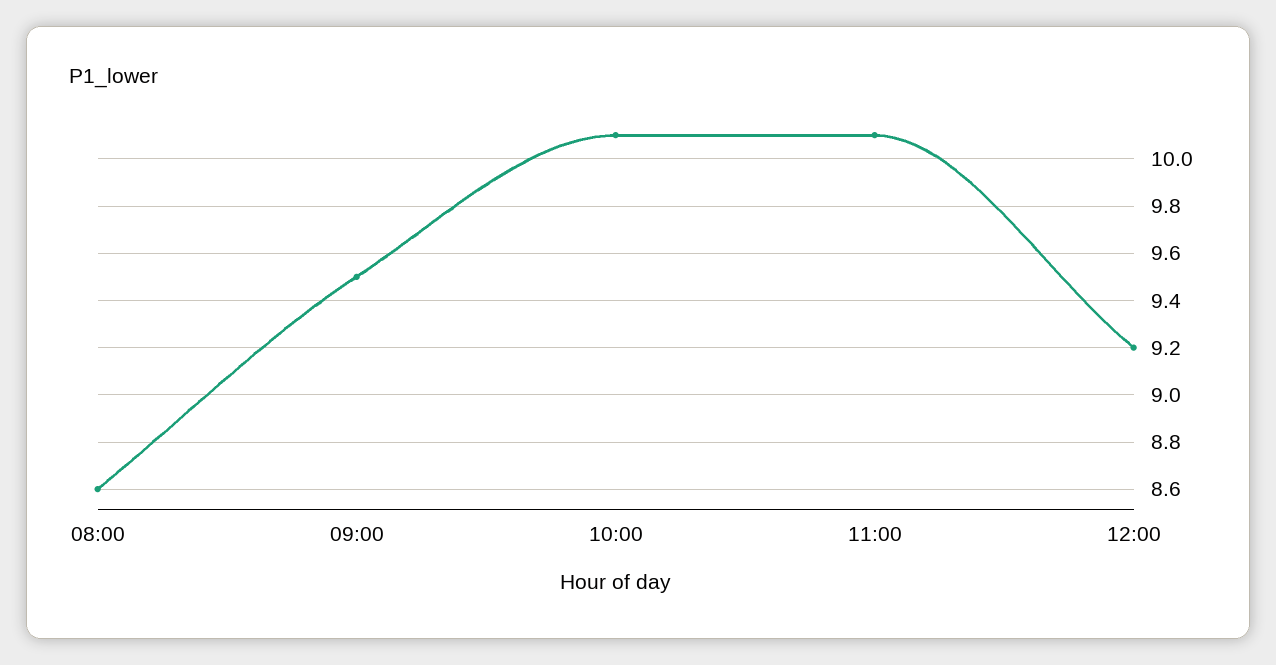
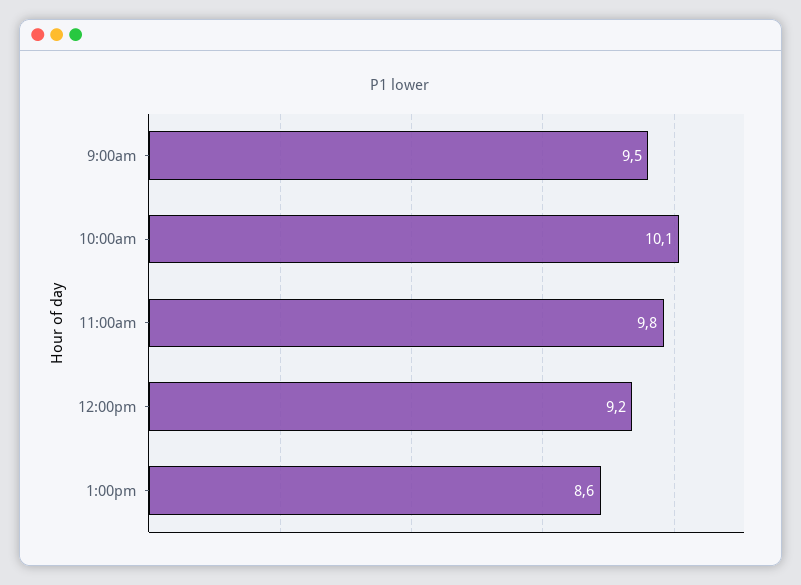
08:00: 8.6 -> none
11:00: 10.1 -> 9.8
1:00pm: none -> 8.6

